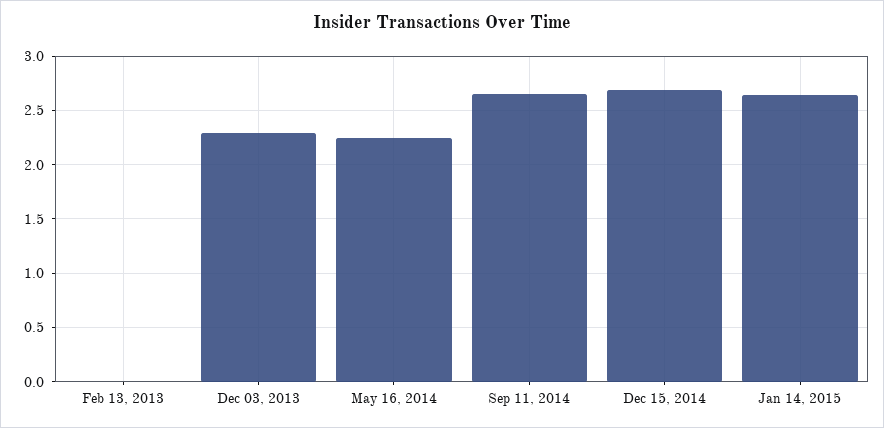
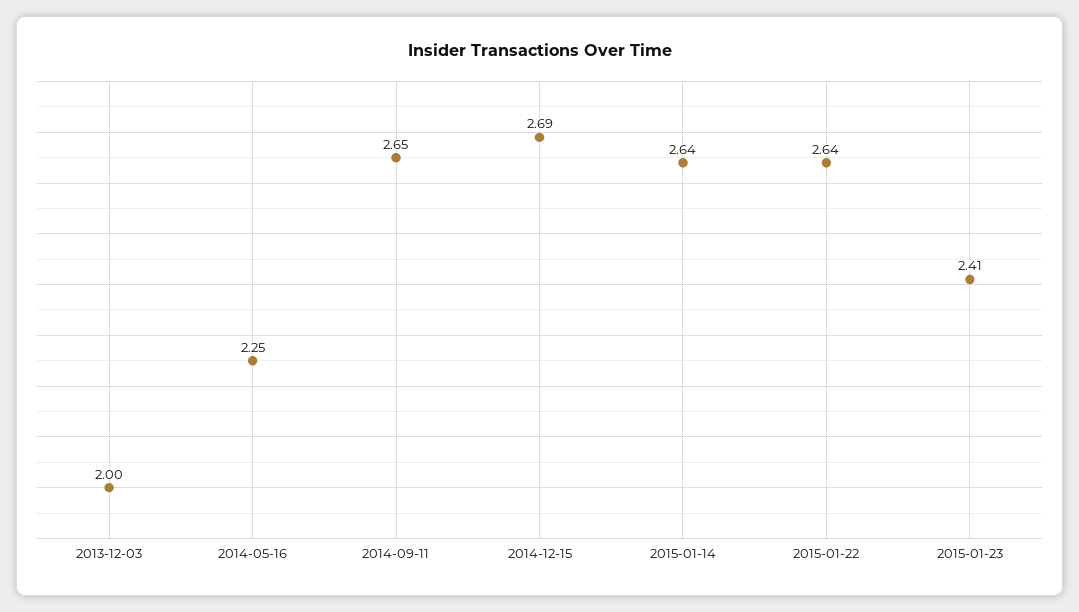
Feb 13, 2013: 0 -> none
Dec 03, 2013: 2.3 -> 2
2015-01-22: none -> 2.64
2015-01-23: none -> 2.41

